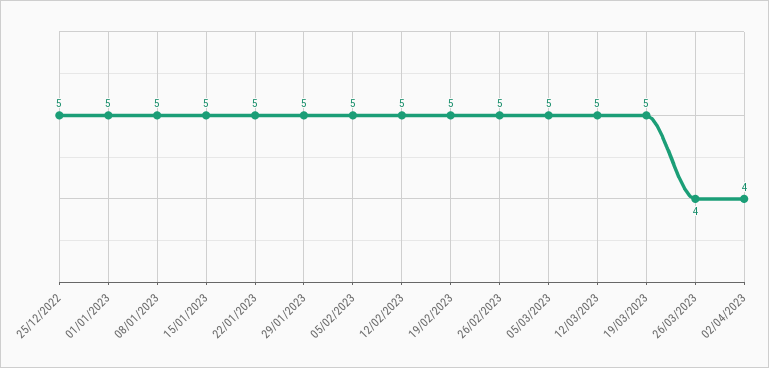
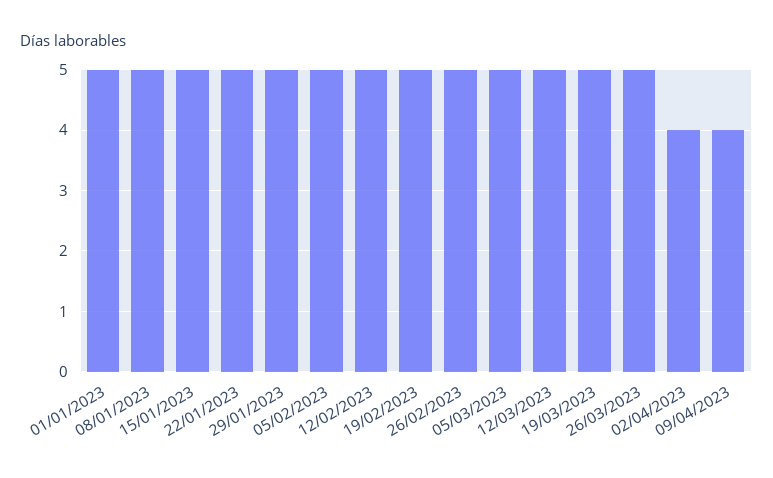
25/12/2022: 5 -> none
26/03/2023: 4 -> 5
09/04/2023: none -> 4

